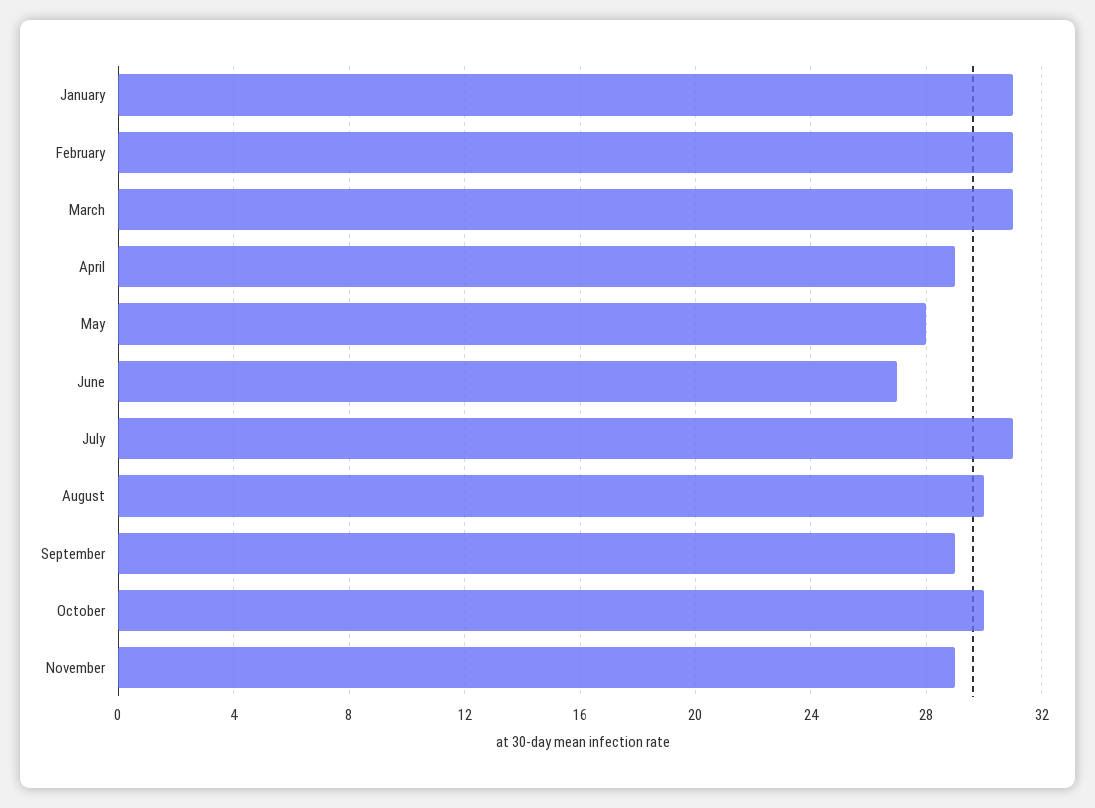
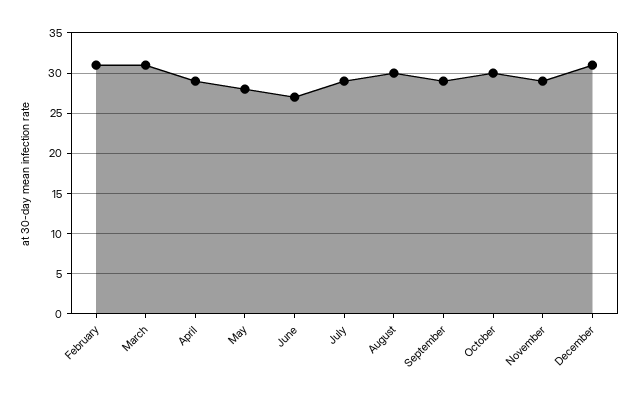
January: 31 -> none
July: 31 -> 29
December: none -> 31

